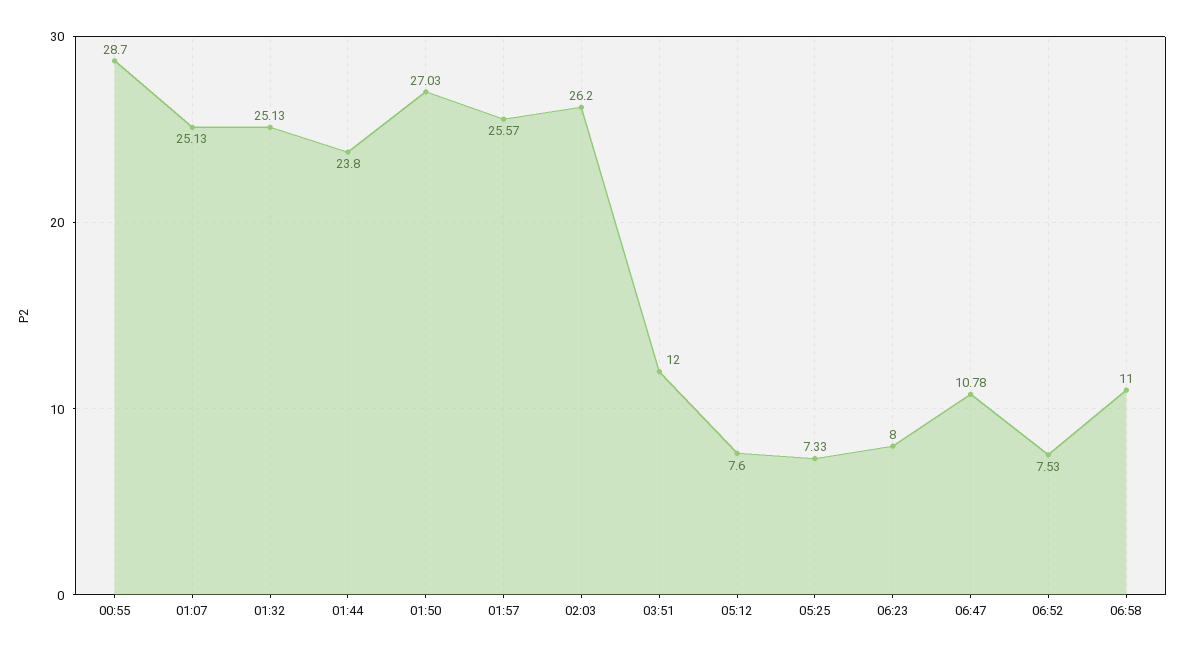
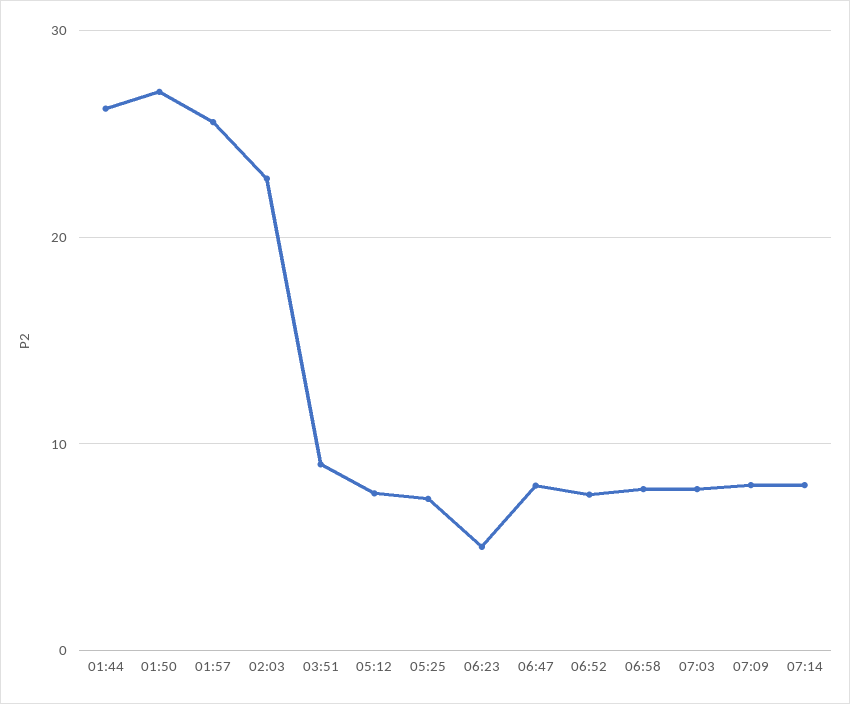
00:55: 28.7 -> none
01:07: 25.13 -> none
01:32: 25.13 -> none
01:44: 23.8 -> 26
02:03: 26.2 -> 23
03:51: 12 -> 9
06:23: 8 -> 5
06:47: 10.78 -> 8
06:58: 11 -> 8
07:03: none -> 8
07:09: none -> 8
07:14: none -> 8

